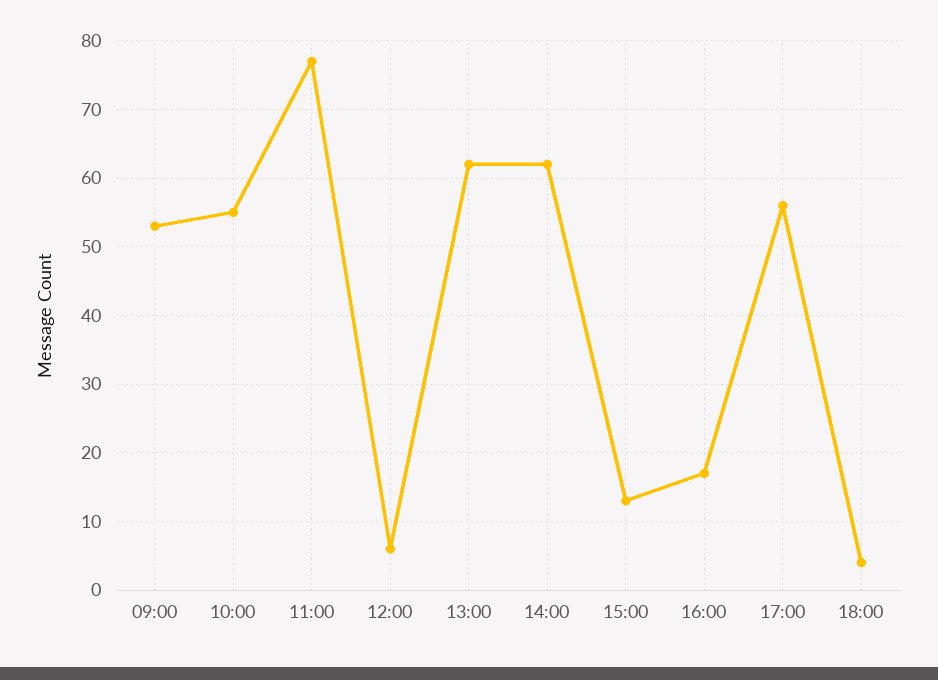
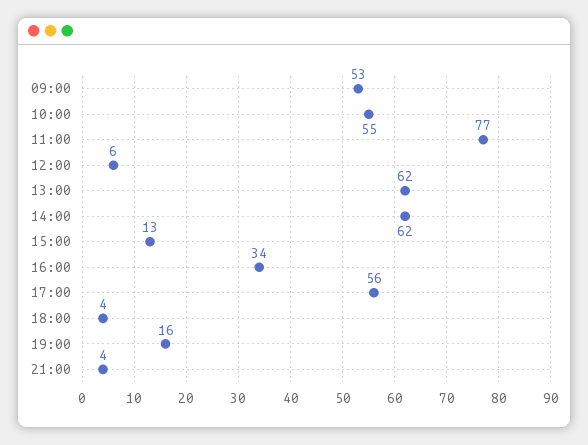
16:00: 17 -> 34
19:00: none -> 16
21:00: none -> 4

